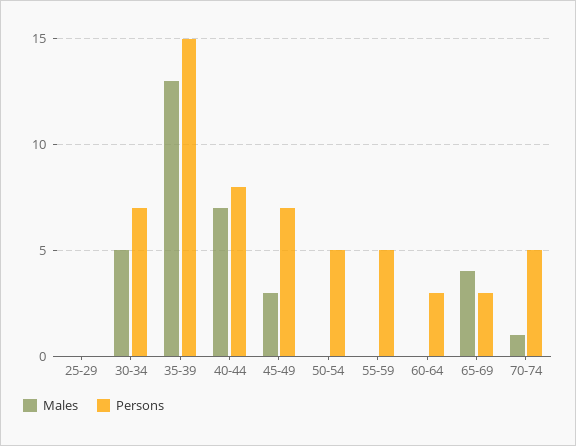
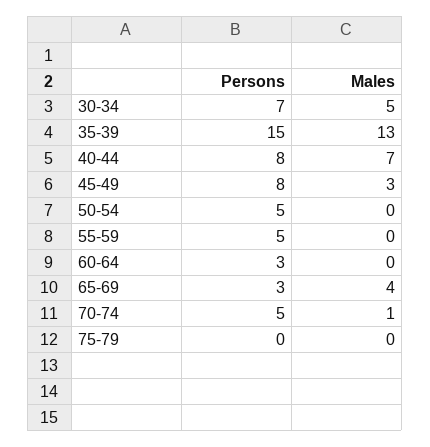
Males, 25-29: 0 -> none
Persons, 25-29: 0 -> none
Persons, 45-49: 7 -> 8
Persons, 75-79: none -> 0
Males, 75-79: none -> 0

